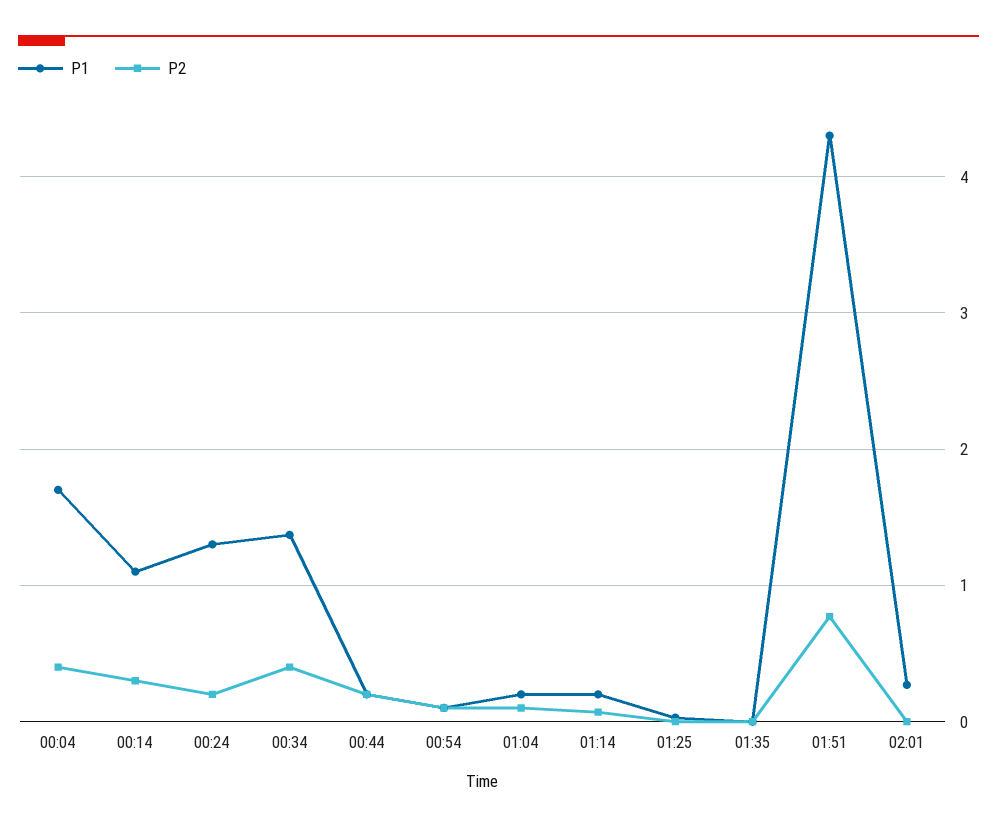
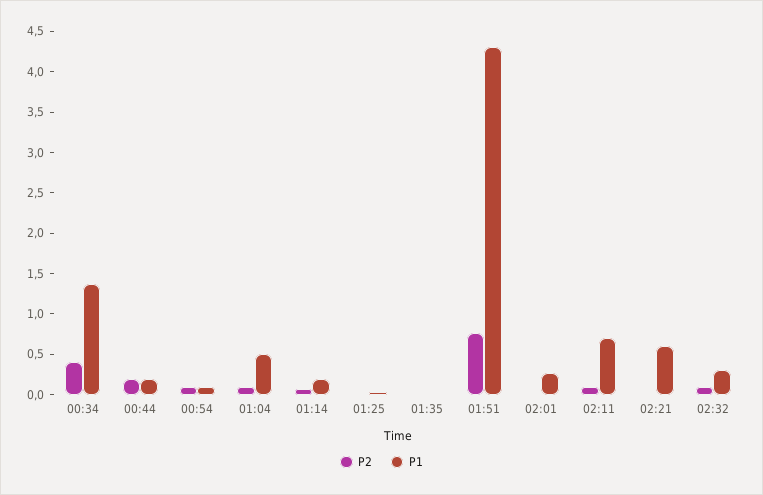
P1, 00:04: 1.7 -> none
P2, 00:04: 0.4 -> none
P1, 00:14: 1.1 -> none
P2, 00:14: 0.3 -> none
P1, 00:24: 1.3 -> none
P2, 00:24: 0.2 -> none
P1, 01:04: 0.2 -> 0.5
P2, 02:11: none -> 0.1
P1, 02:11: none -> 0.7
P2, 02:21: none -> 0
P1, 02:21: none -> 0.6
P2, 02:32: none -> 0.1
P1, 02:32: none -> 0.3

